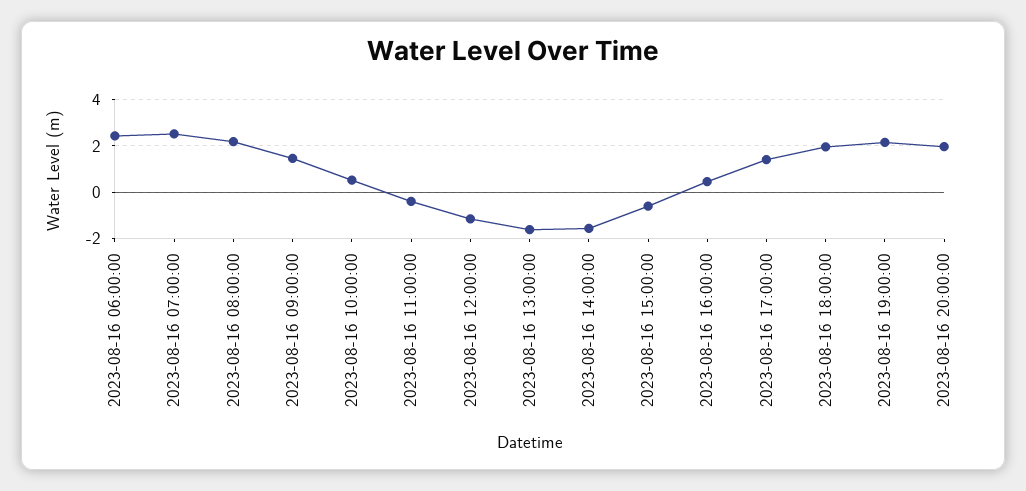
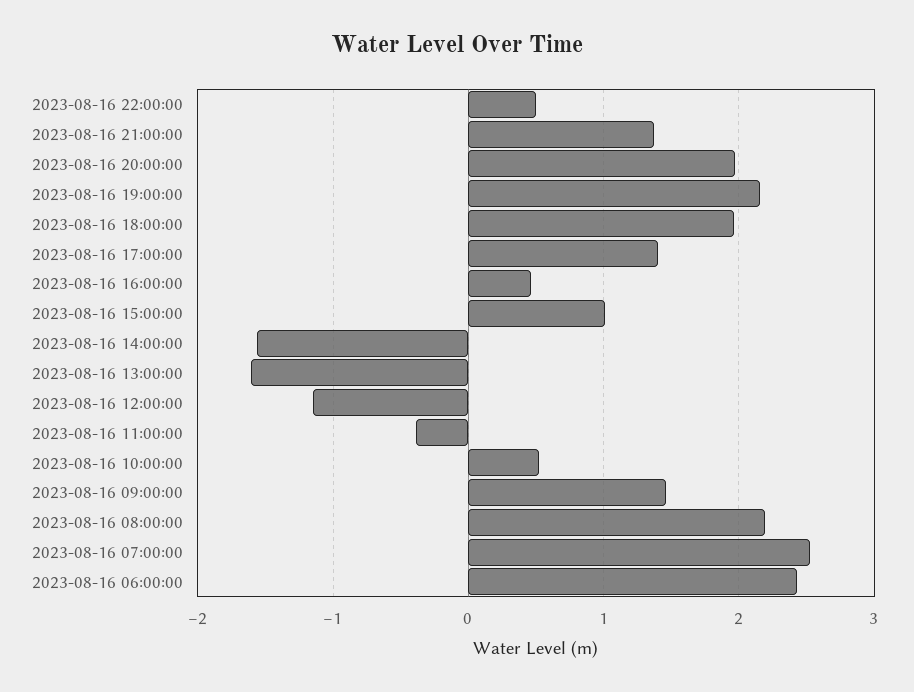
2023-08-16 15:00:00: -0.5 -> 1
2023-08-16 22:00:00: none -> 0.5
2023-08-16 21:00:00: none -> 1.4

